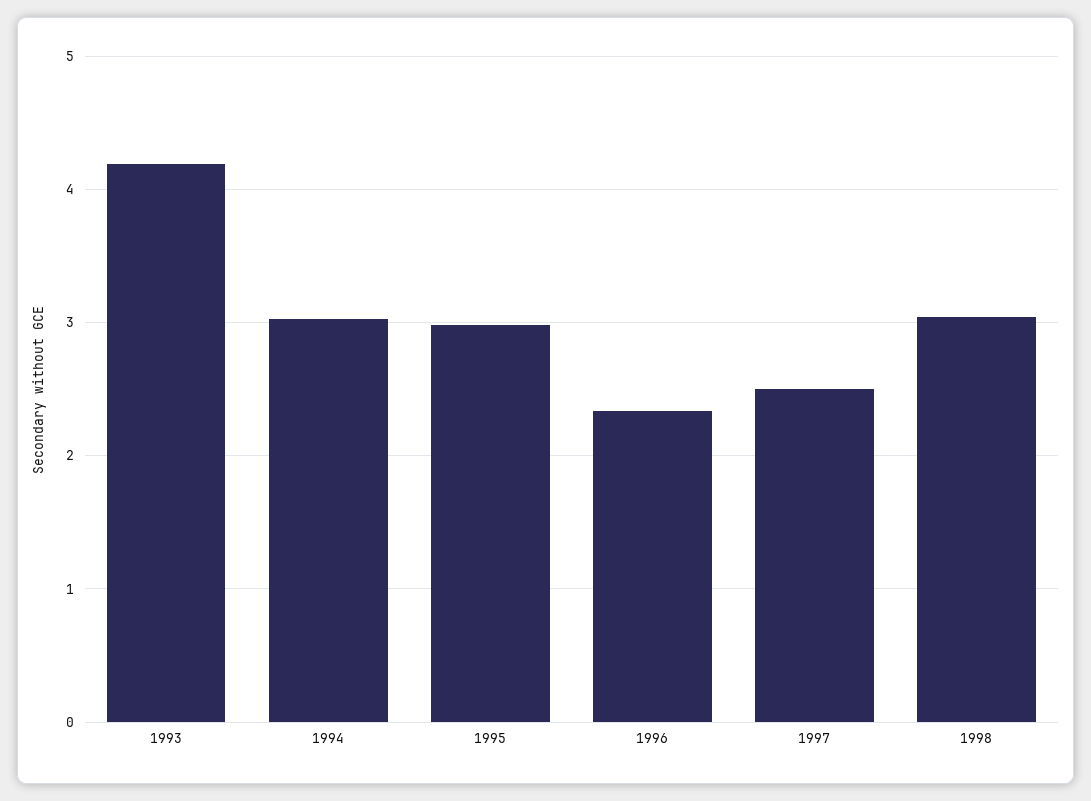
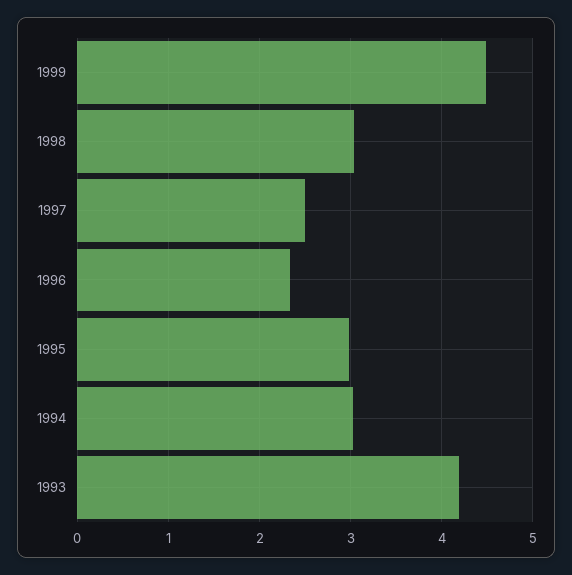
1999: none -> 4.5

